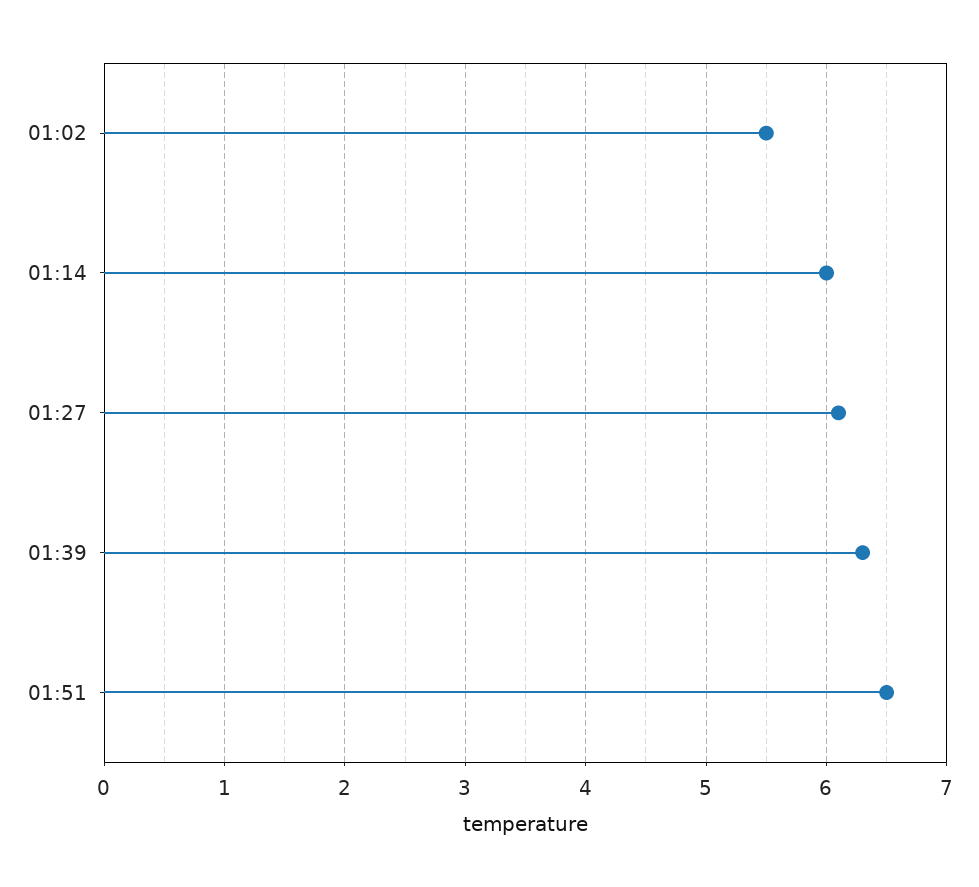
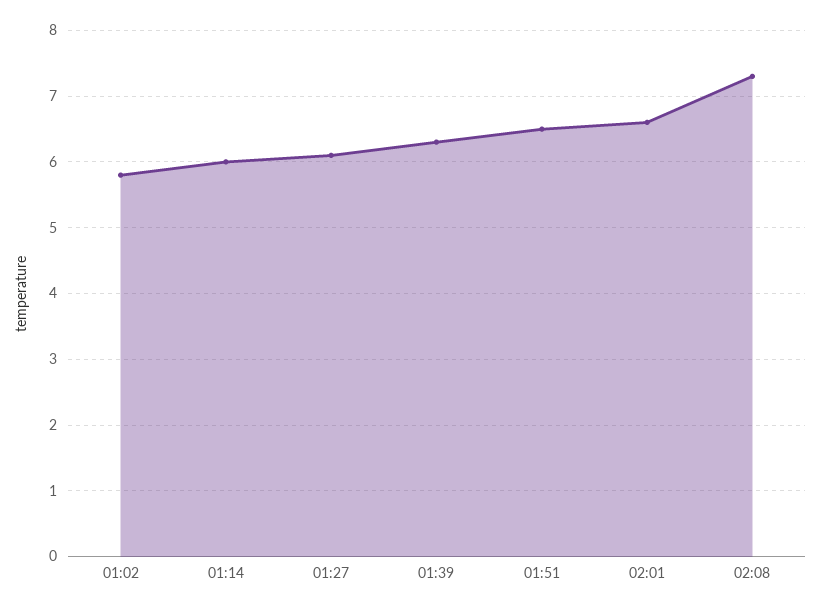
01:02: 5.5 -> 5.8
02:01: none -> 6.6
02:08: none -> 7.3

